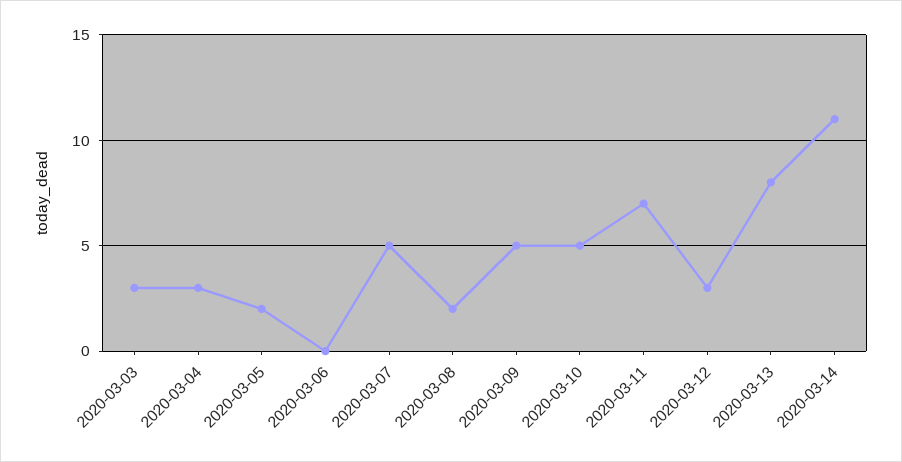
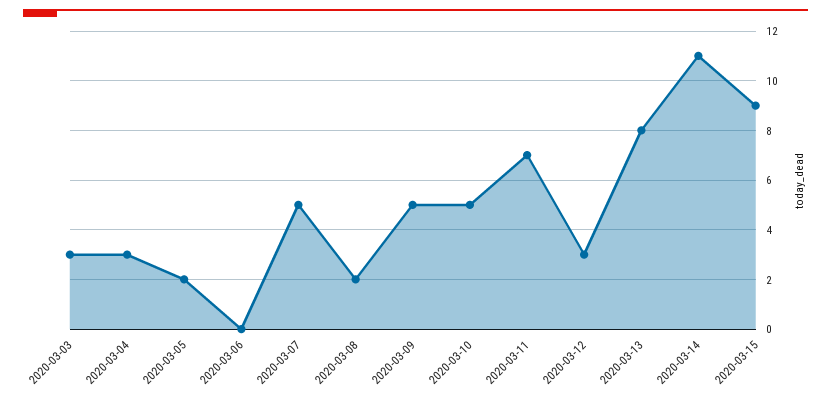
2020-03-15: none -> 9

